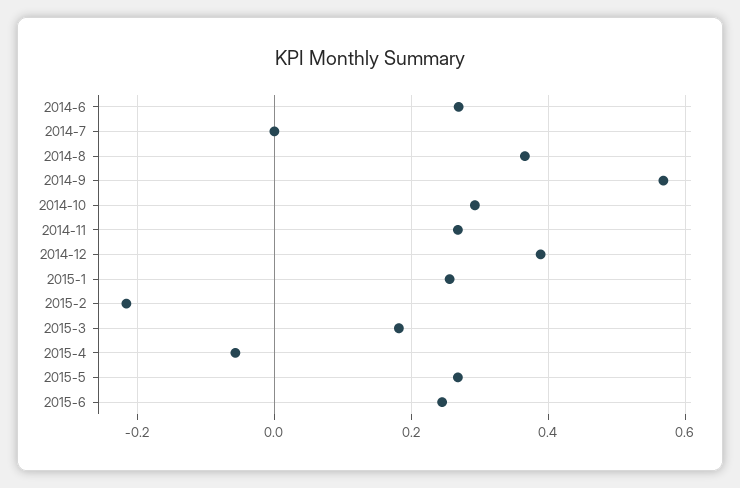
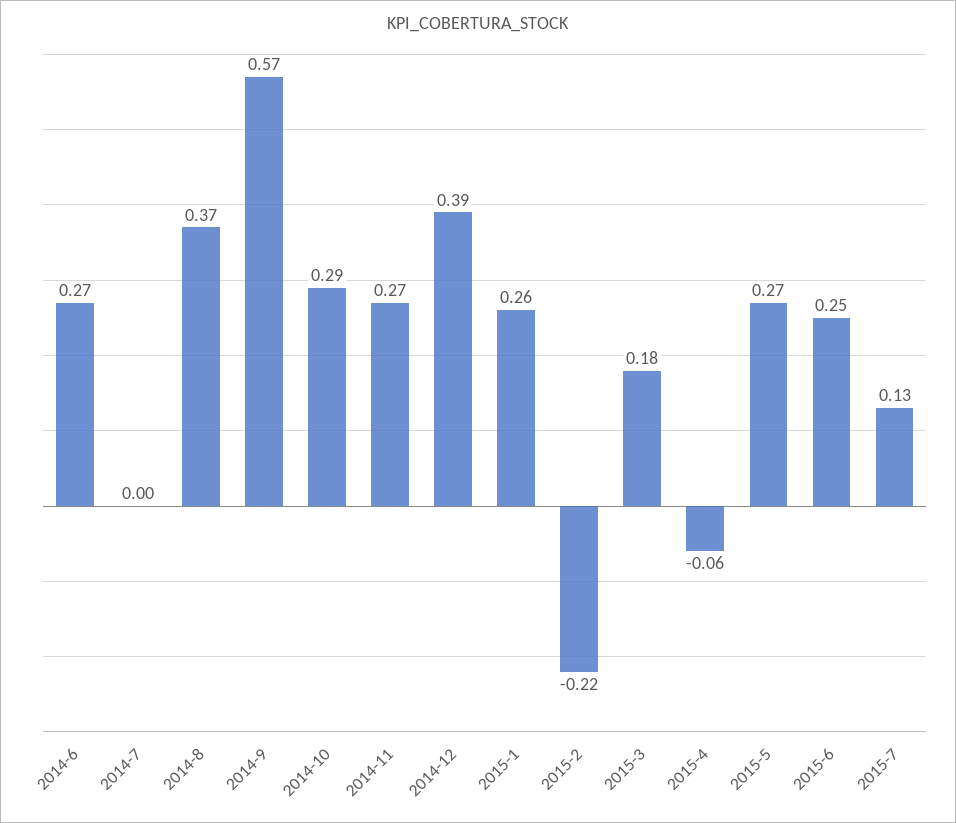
2015-7: none -> 0.13

